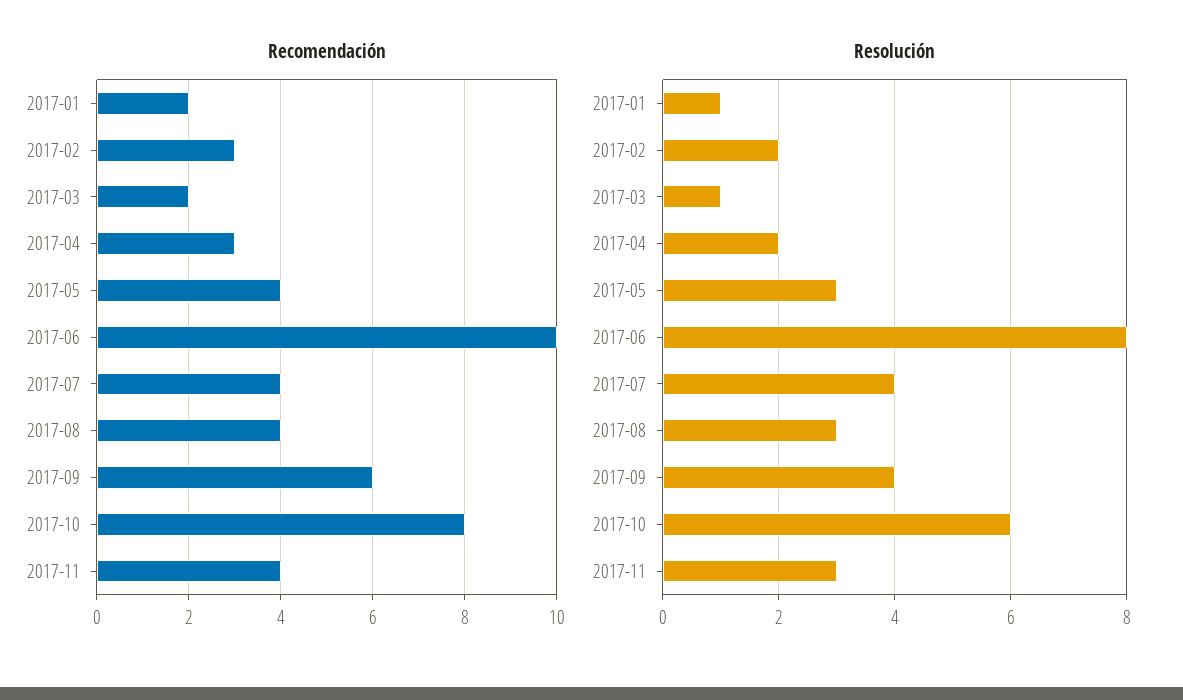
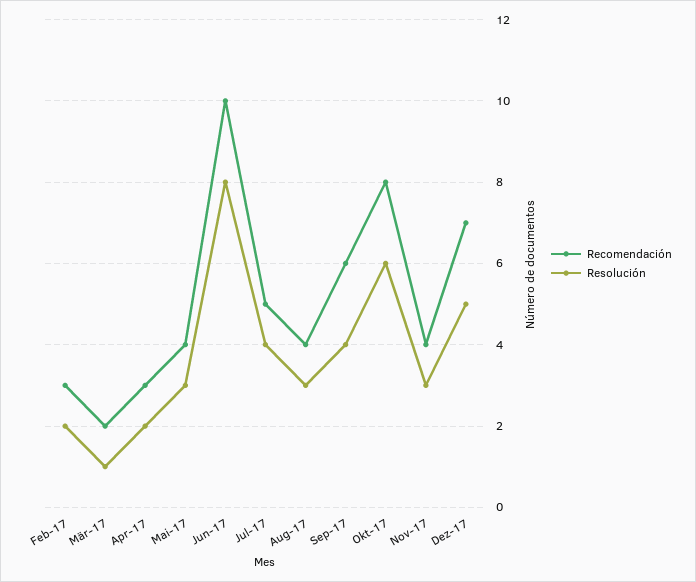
Recomendación, 2017-01: 2 -> none
Recomendación, 2017-07: 4 -> 5
Resolución, 2017-01: 1 -> none
Recomendación, Dez-17: none -> 7
Resolución, Dez-17: none -> 5

